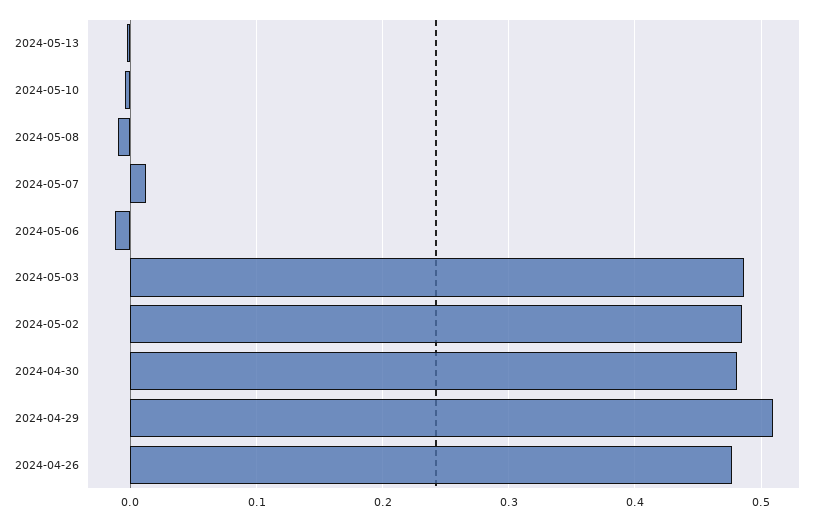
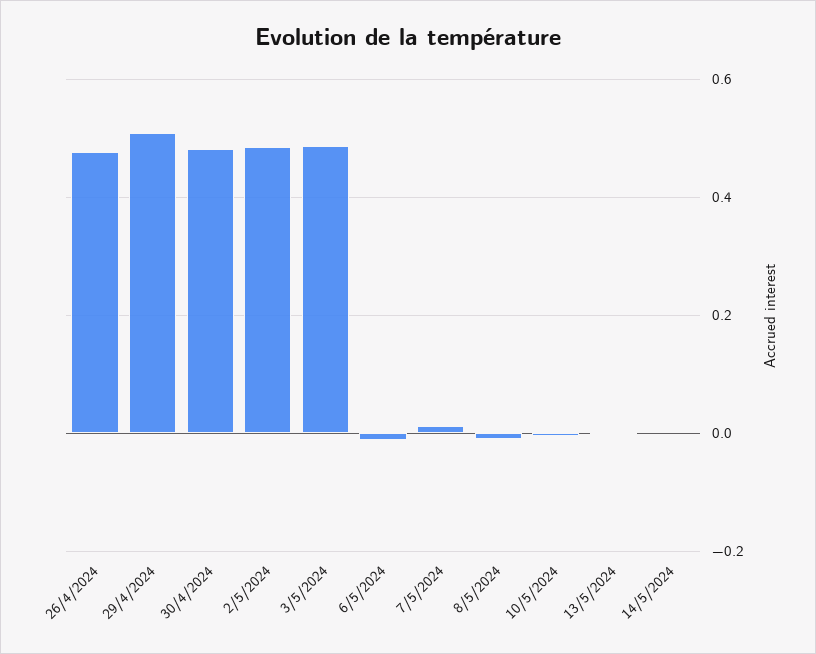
14/5/2024: none -> 0

